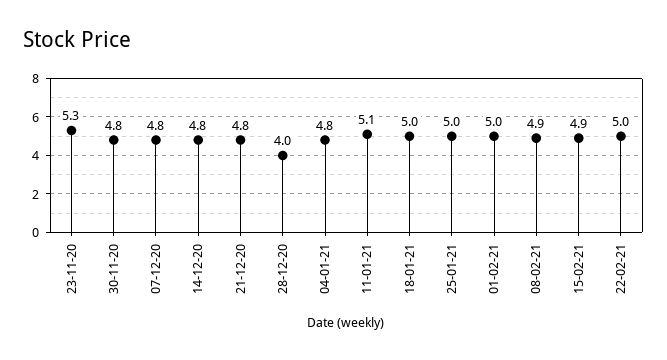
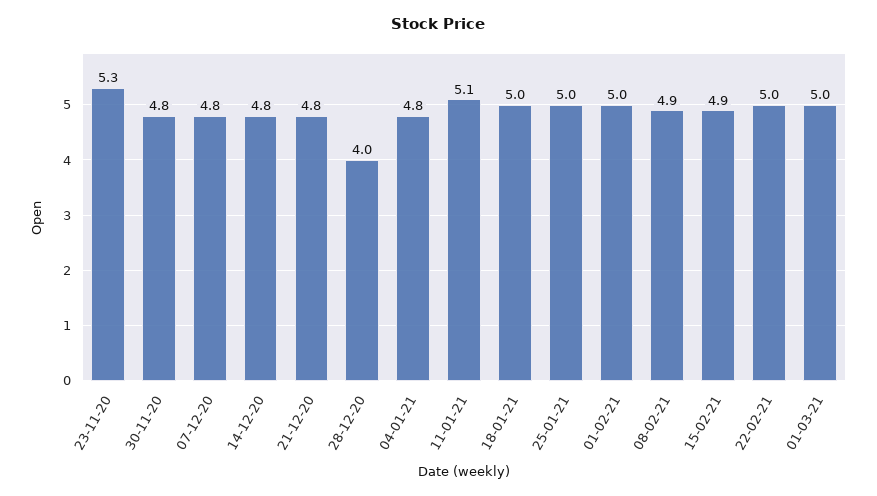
01-03-21: none -> 5

